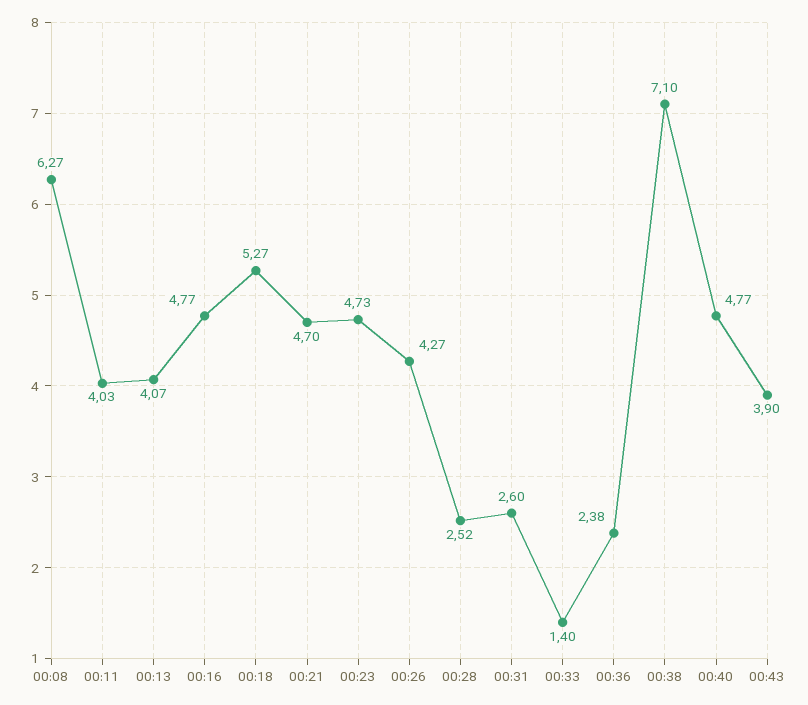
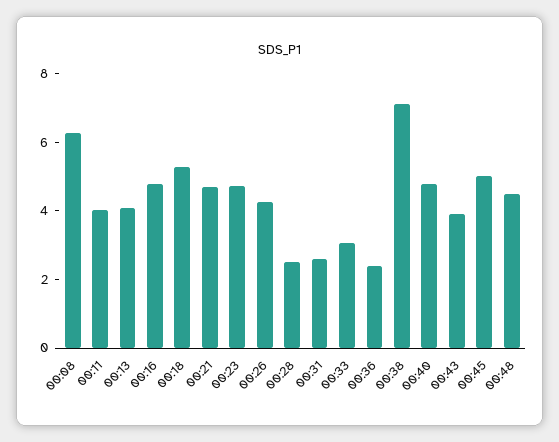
00:33: 1.4 -> 3
00:45: none -> 5
00:48: none -> 4.5

